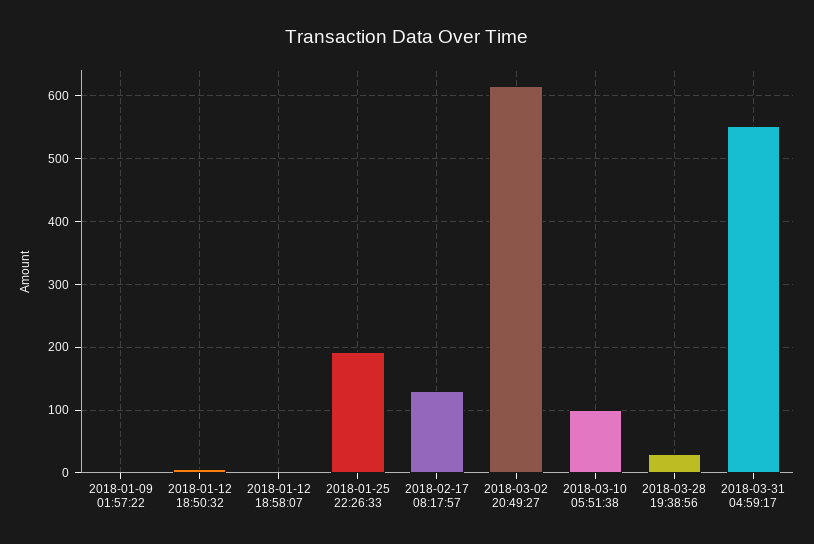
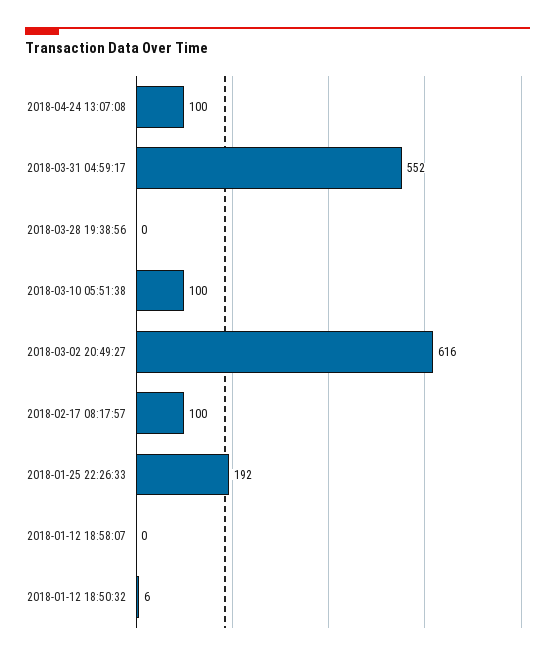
2018-01-09 01:57:22: 0 -> none
2018-02-17 08:17:57: 130 -> 100
2018-03-28 19:38:56: 30 -> 0
2018-04-24 13:07:08: none -> 100

